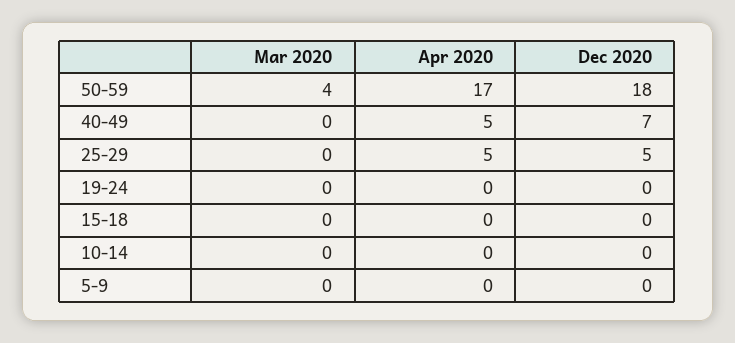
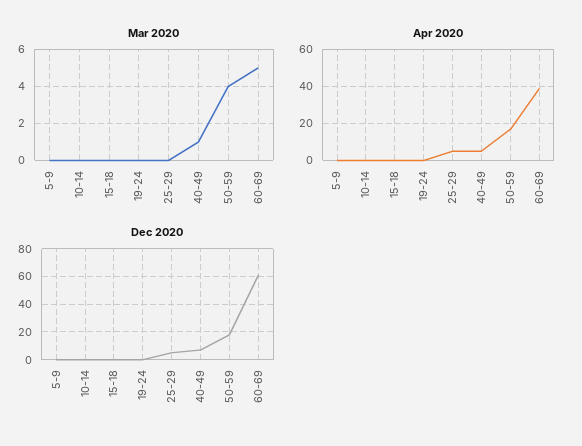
Mar 2020, 40-49: 0 -> 1
Mar 2020, 60-69: none -> 5
Apr 2020, 60-69: none -> 40
Dec 2020, 60-69: none -> 60

